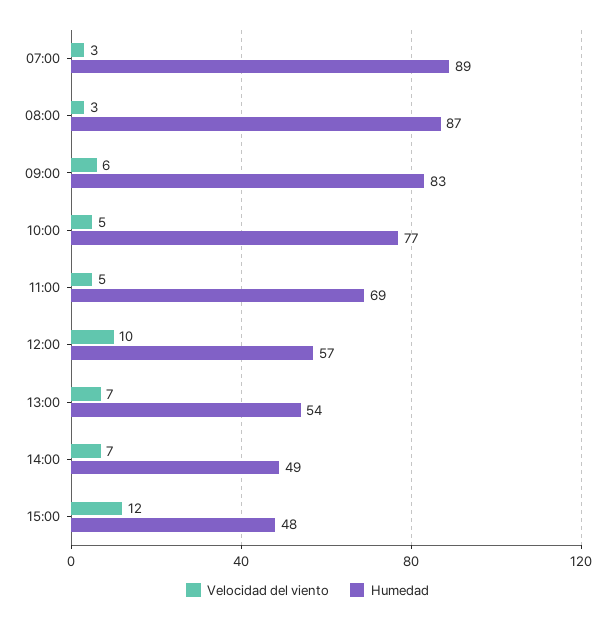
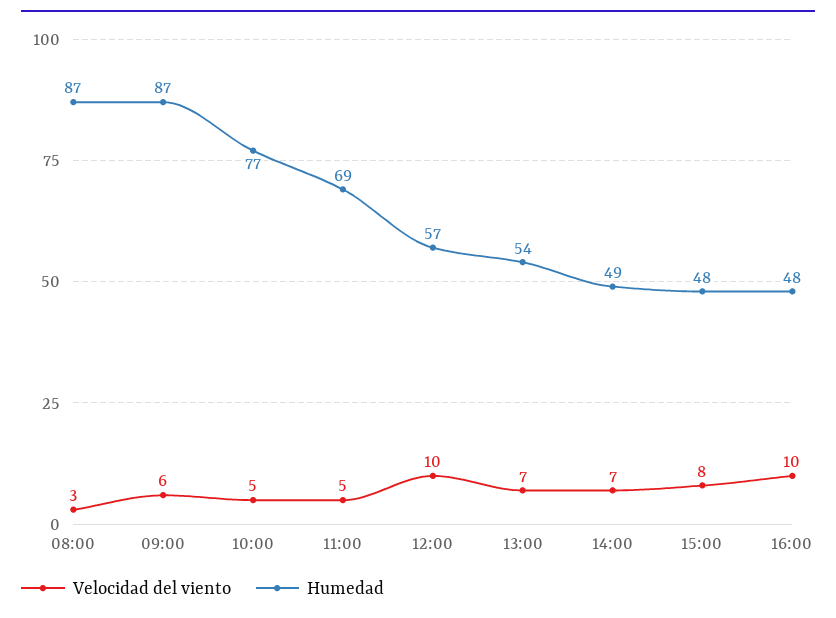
Velocidad del viento, 07:00: 3 -> none
Humedad, 07:00: 89 -> none
Humedad, 09:00: 83 -> 87
Velocidad del viento, 15:00: 12 -> 8
Velocidad del viento, 16:00: none -> 10
Humedad, 16:00: none -> 48

